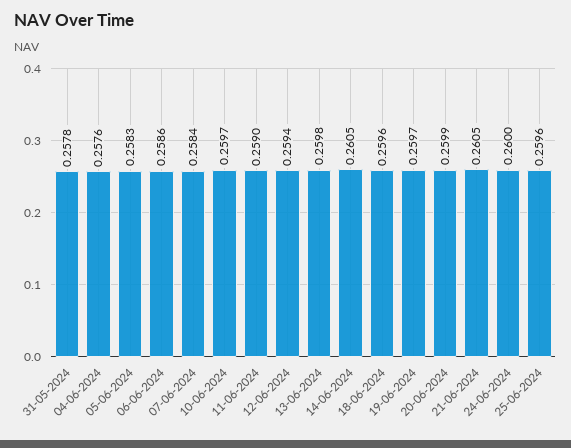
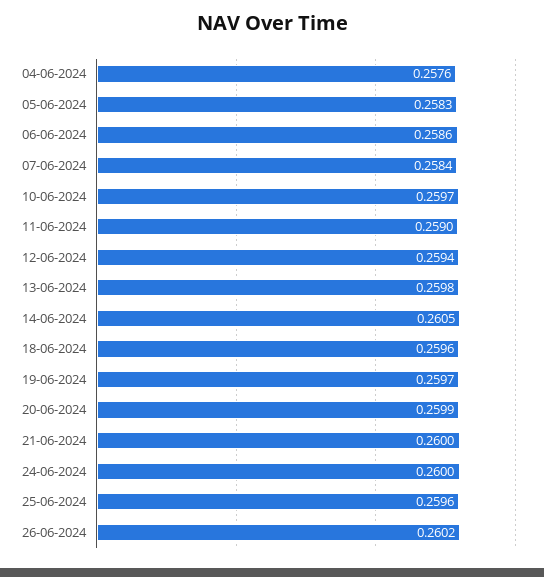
31-05-2024: 0.2578 -> none
21-06-2024: 0.2605 -> 0.26
26-06-2024: none -> 0.2602

